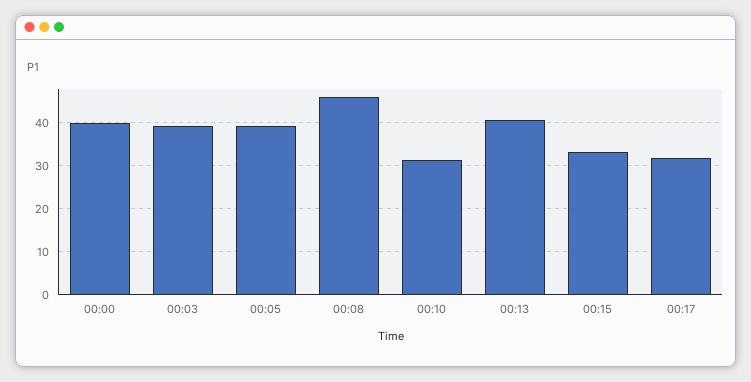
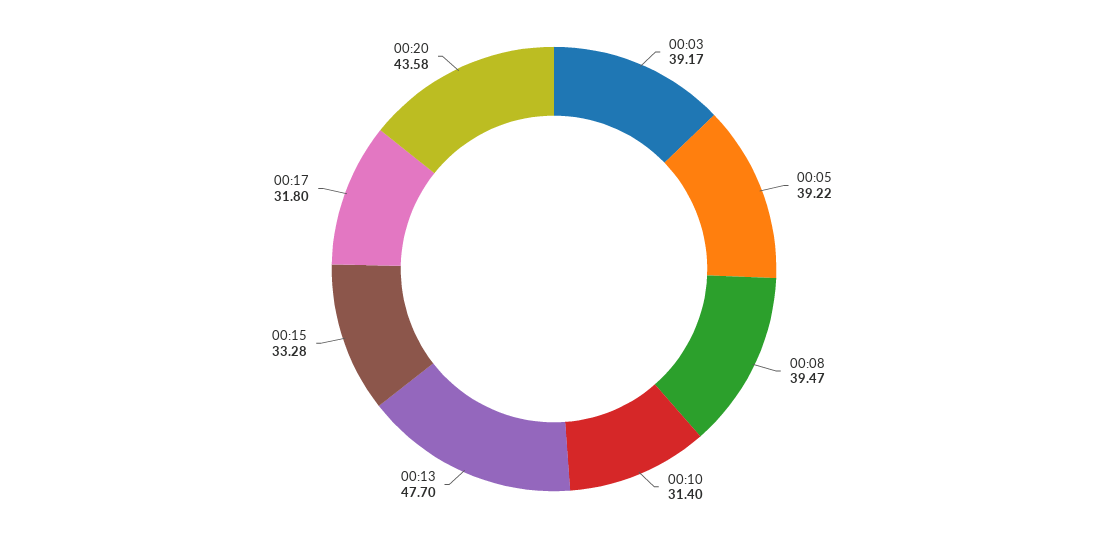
00:00: 40 -> none
00:08: 46 -> 39.47
00:13: 40 -> 47.7
00:20: none -> 43.58

